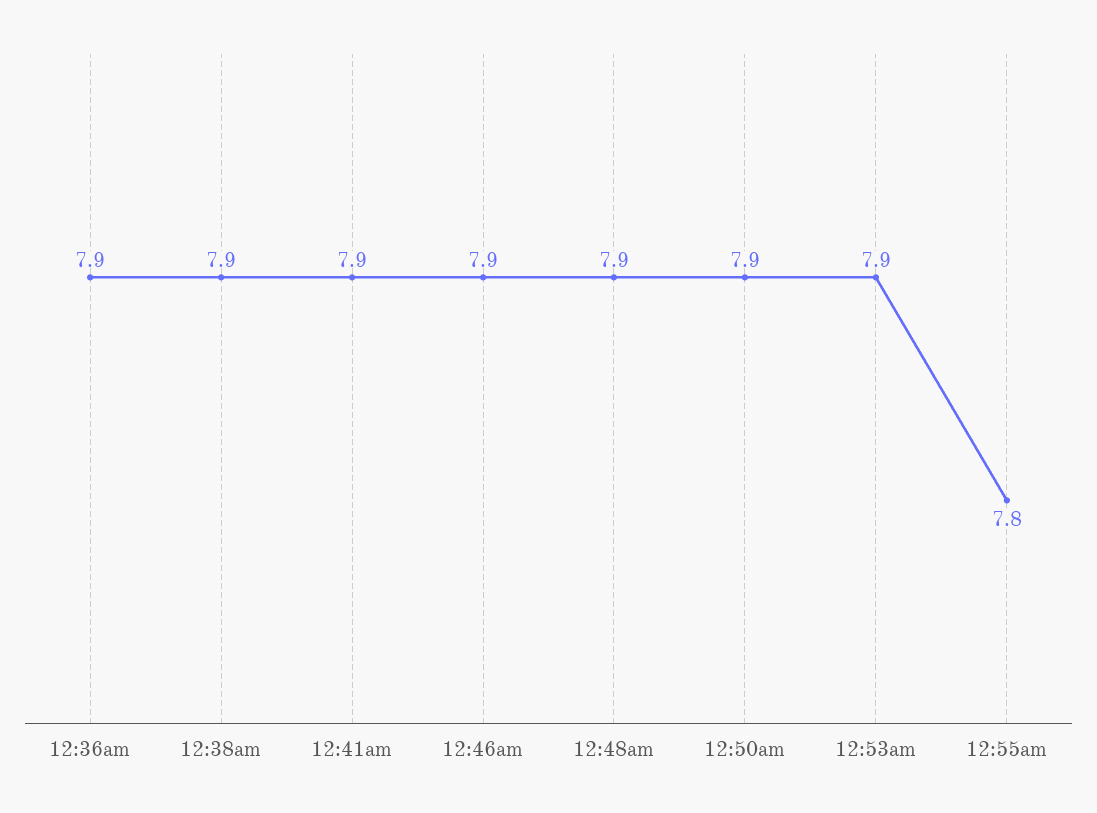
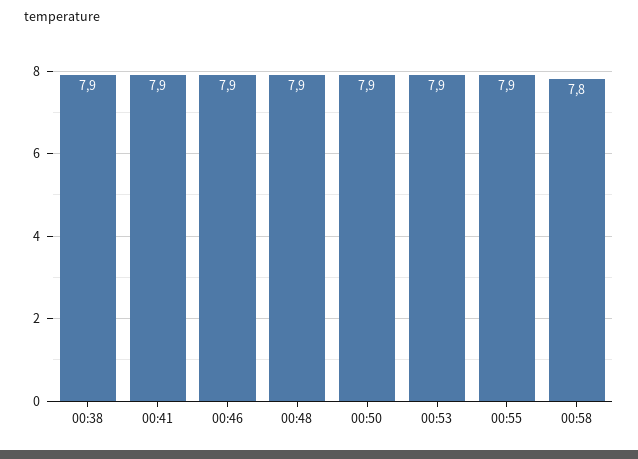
12:36am: 7.9 -> none
12:55am: 7.8 -> 7.9
00:58: none -> 7.8

